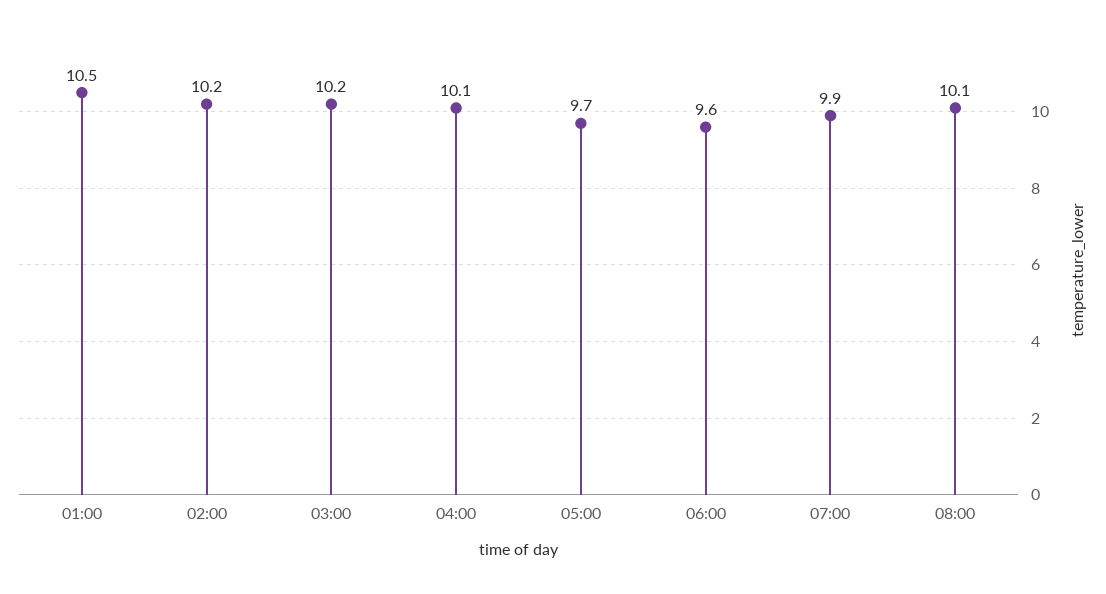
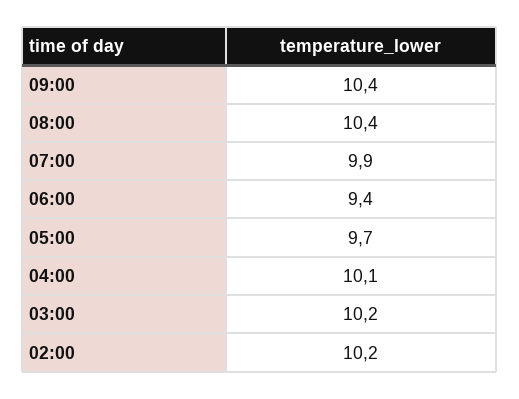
01:00: 10.5 -> none
06:00: 9.6 -> 9.4
08:00: 10.1 -> 10.4
09:00: none -> 10.4

